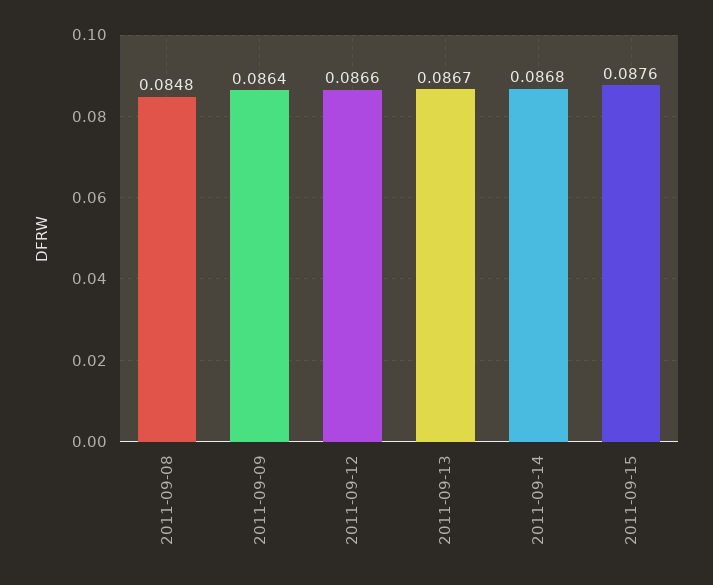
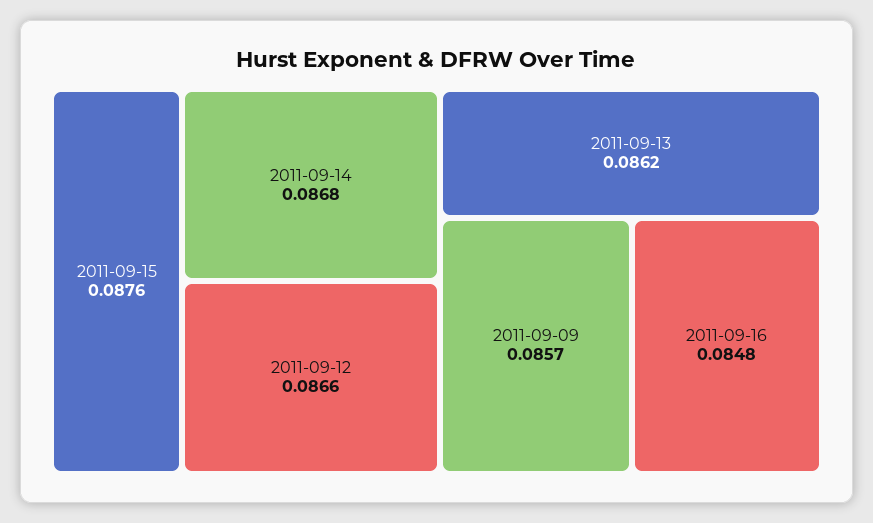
2011-09-08: 0.0848 -> none
2011-09-09: 0.0864 -> 0.0857
2011-09-13: 0.0867 -> 0.0862
2011-09-16: none -> 0.0848

